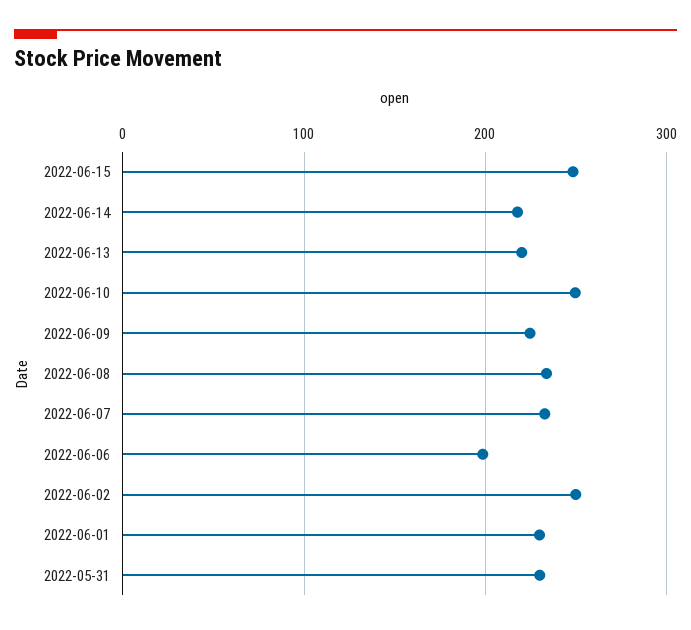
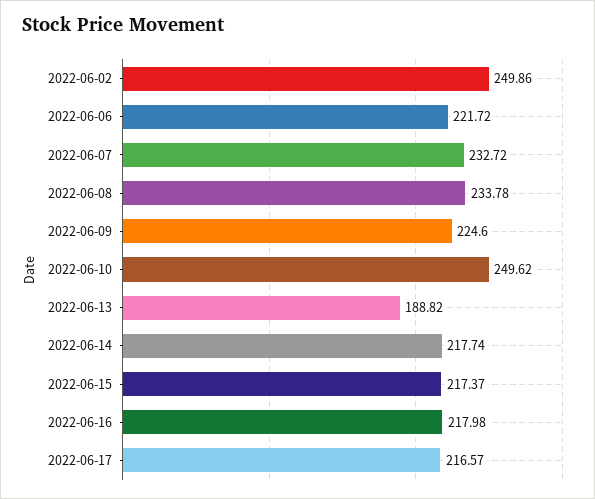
2022-06-15: 250 -> 217.37
2022-06-13: 220 -> 188.82
2022-06-06: 200 -> 221.72
2022-06-01: 230 -> none
2022-05-31: 230 -> none
2022-06-16: none -> 217.98
2022-06-17: none -> 216.57

